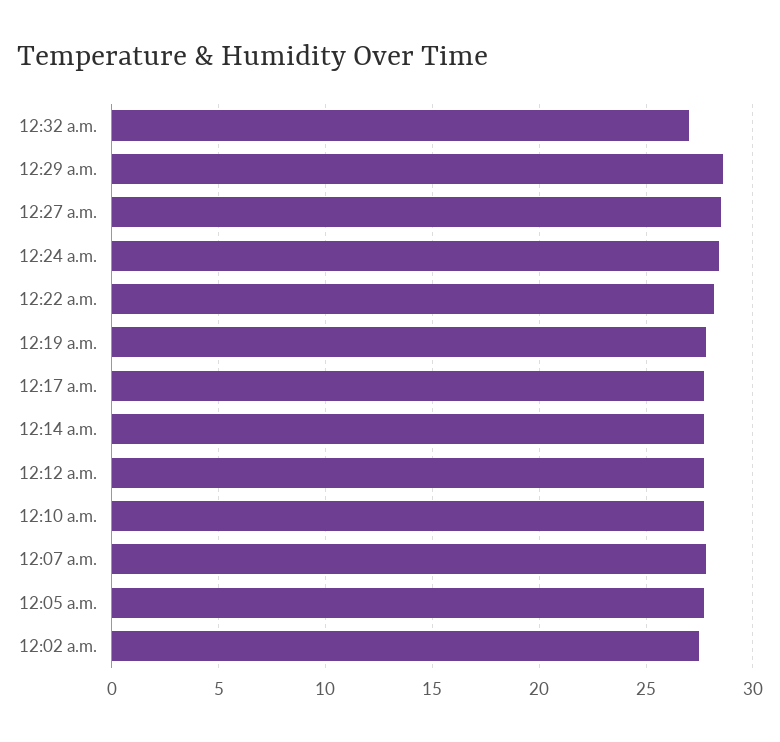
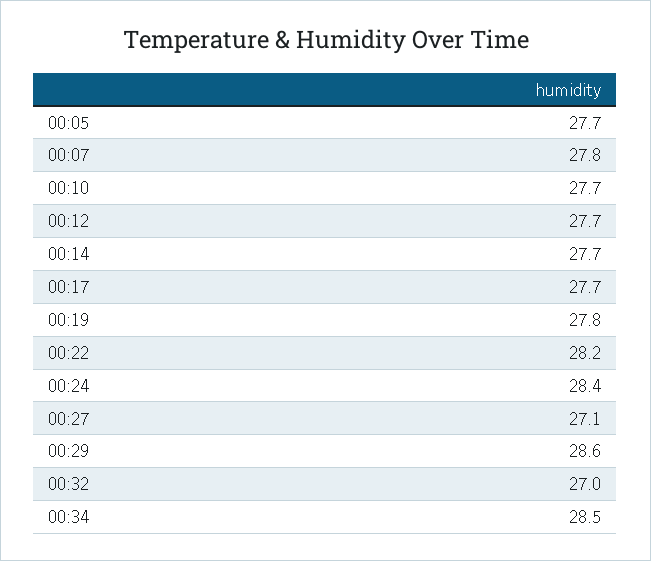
12:27 a.m.: 28.5 -> 27.1
12:02 a.m.: 27.5 -> none
00:34: none -> 28.5

